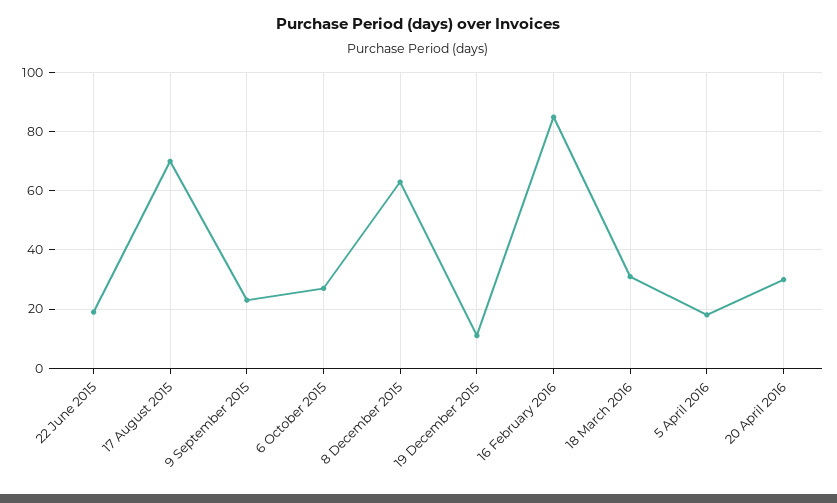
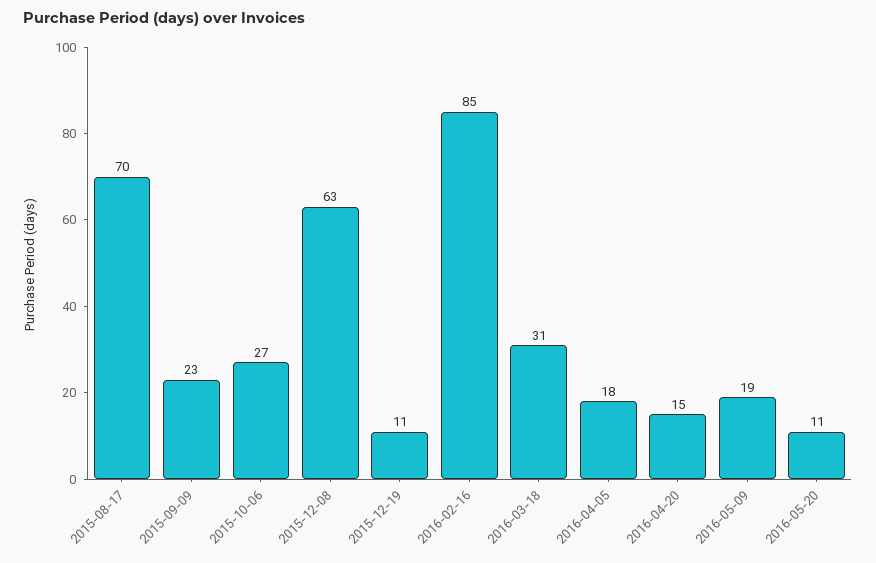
22 June 2015: 20 -> none
20 April 2016: 30 -> 15
2016-05-09: none -> 19
2016-05-20: none -> 11

